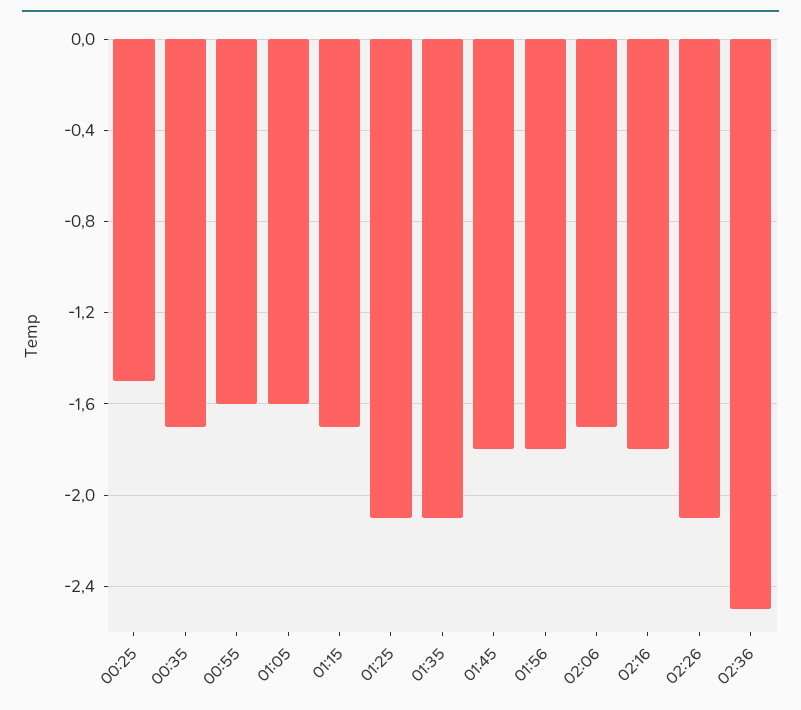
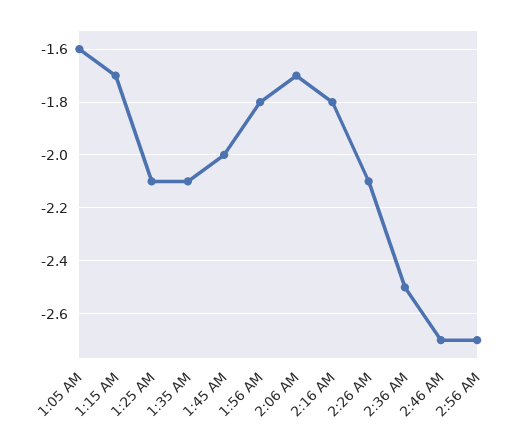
00:25: -1.5 -> none
00:35: -1.7 -> none
00:55: -1.6 -> none
01:45: -1.8 -> -2
2:46 AM: none -> -2.7
2:56 AM: none -> -2.7

